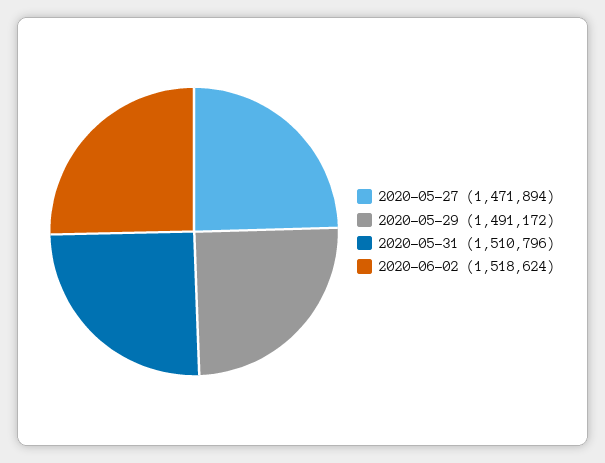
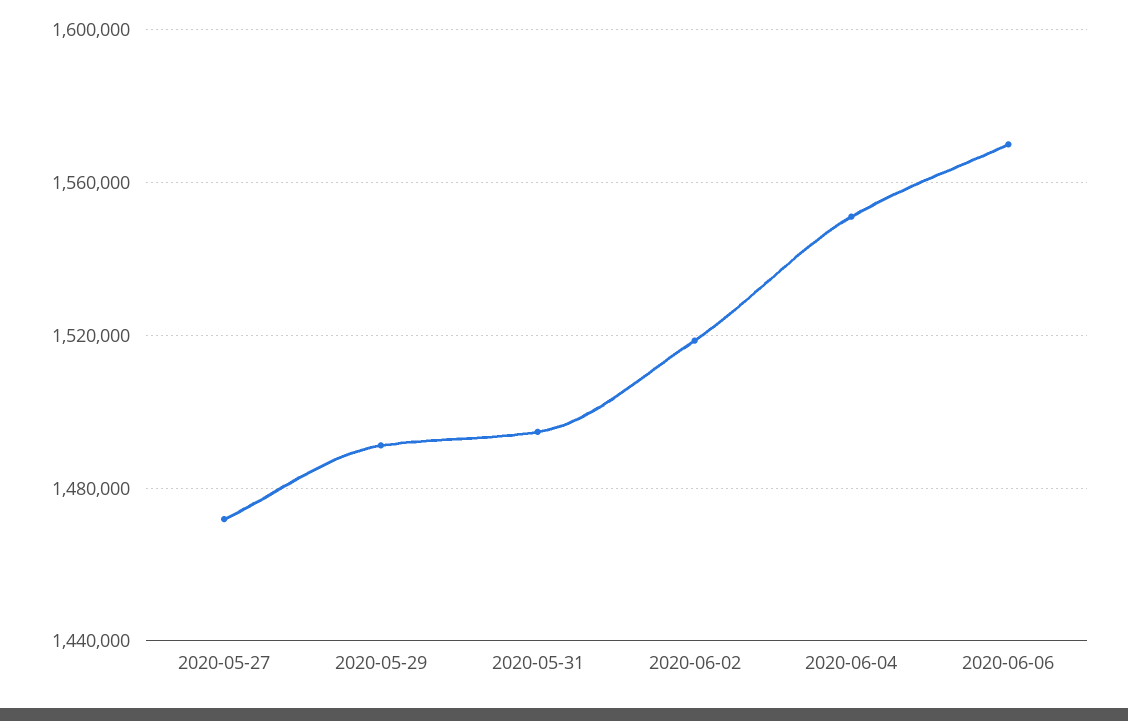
2020-05-31: 1510796 -> 1495000
2020-06-04: none -> 1550000
2020-06-06: none -> 1570000

